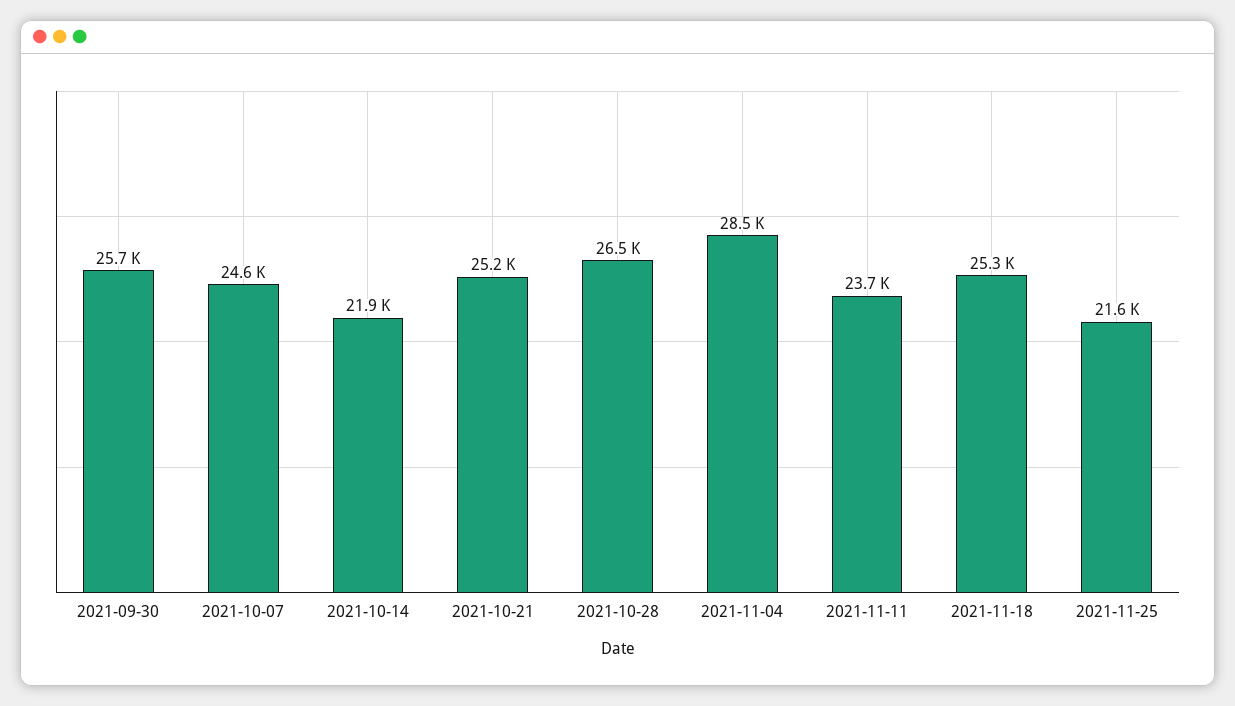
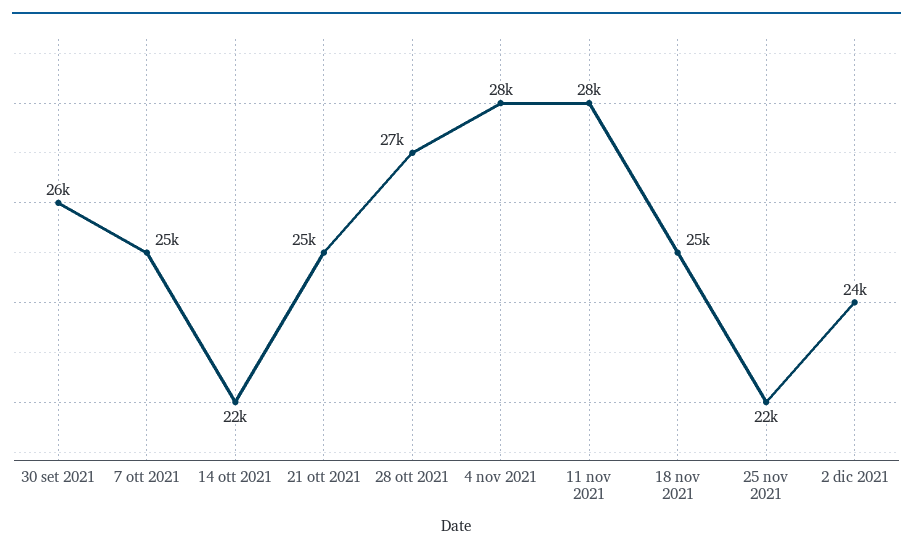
2021-11-11: 23700 -> 28000
2 dic 2021: none -> 24000

